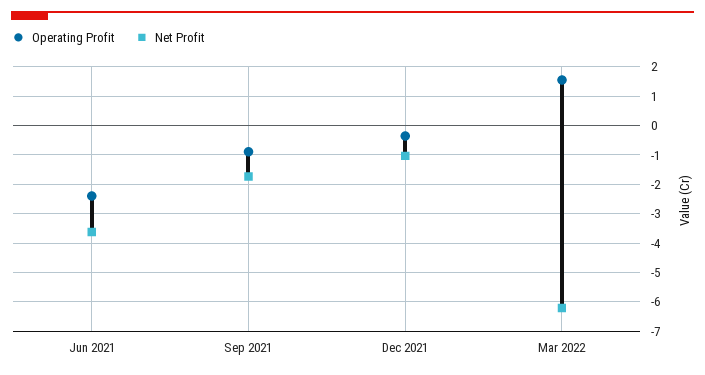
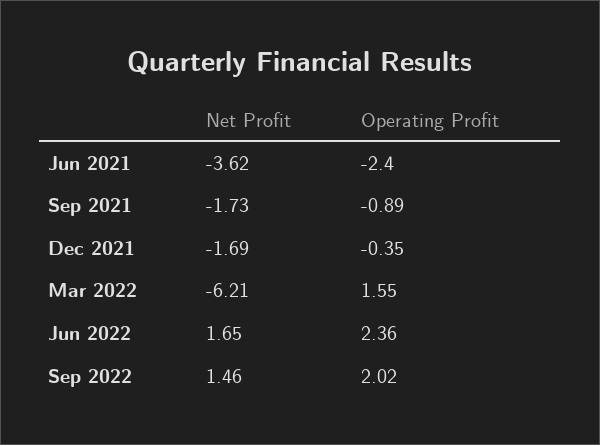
Net Profit, Dec 2021: -1 -> -1.69
Net Profit, Jun 2022: none -> 1.65
Operating Profit, Jun 2022: none -> 2.36
Net Profit, Sep 2022: none -> 1.46
Operating Profit, Sep 2022: none -> 2.02

